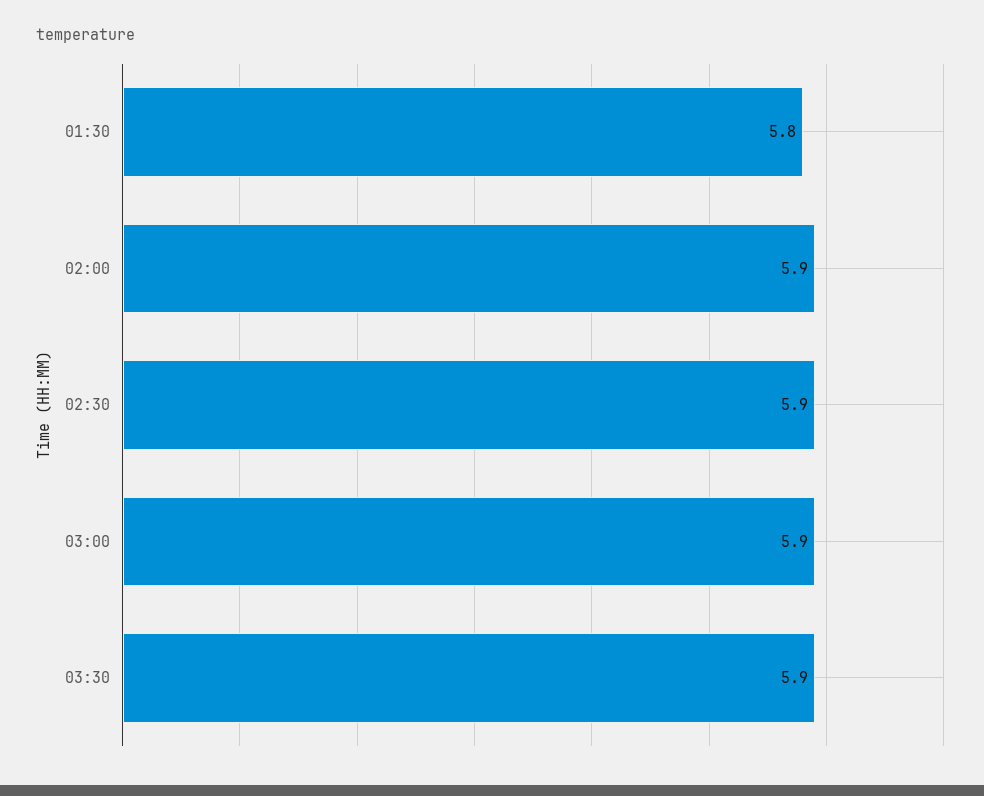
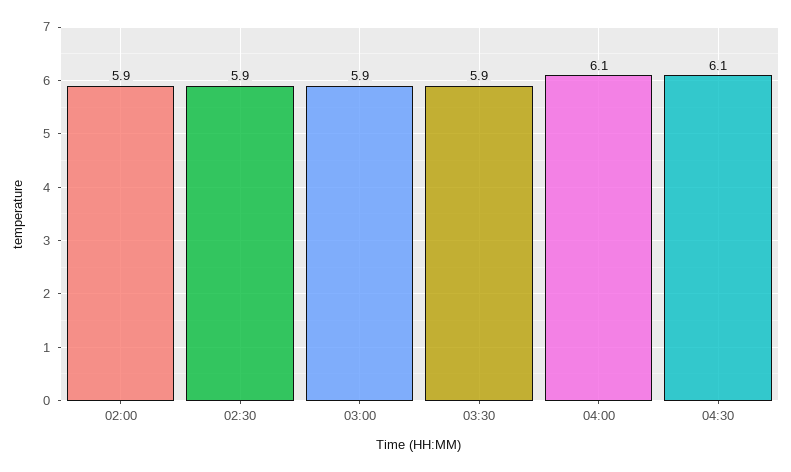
01:30: 5.8 -> none
04:00: none -> 6.1
04:30: none -> 6.1

